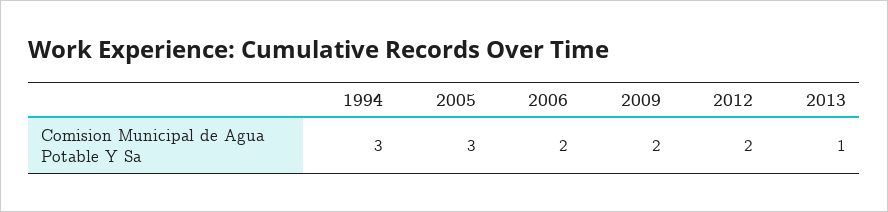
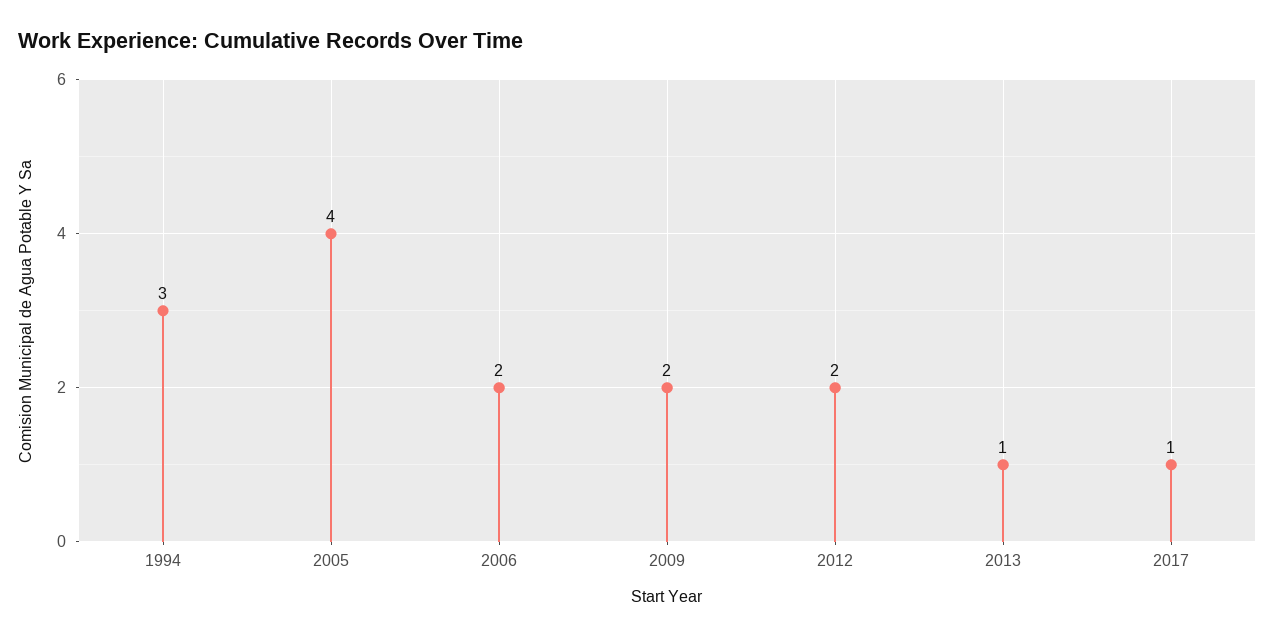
2005: 3 -> 4
2017: none -> 1

